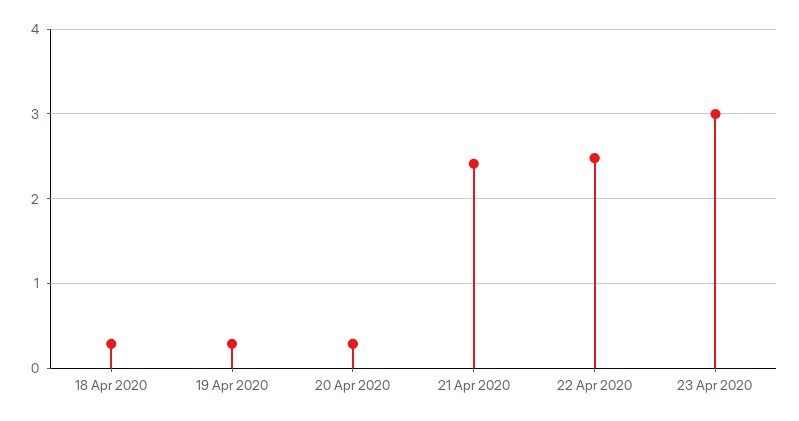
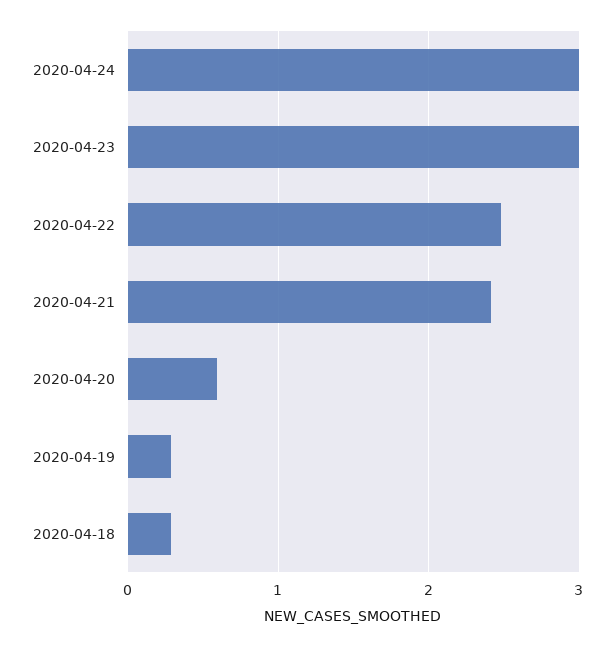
20 Apr 2020: 0.3 -> 0.6
2020-04-24: none -> 3

